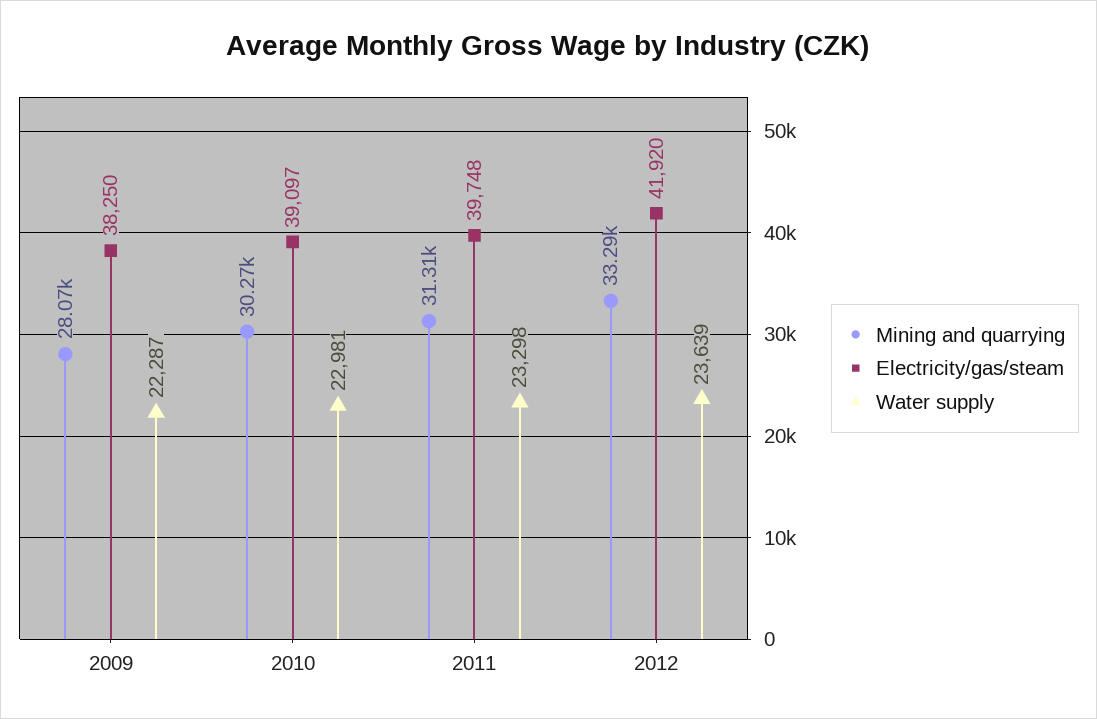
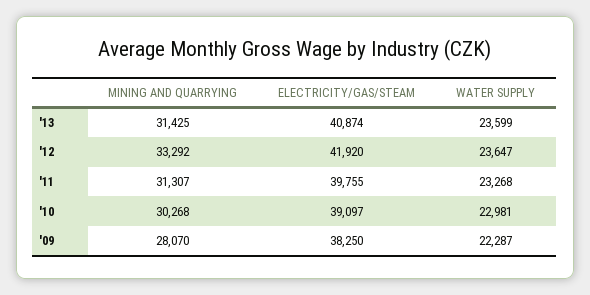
Electricity/gas/steam, 2011: 39748 -> 39755
Water supply, 2011: 23298 -> 23268
Water supply, 2012: 23639 -> 23647
Mining and quarrying, '13: none -> 31425
Electricity/gas/steam, '13: none -> 40874
Water supply, '13: none -> 23599

